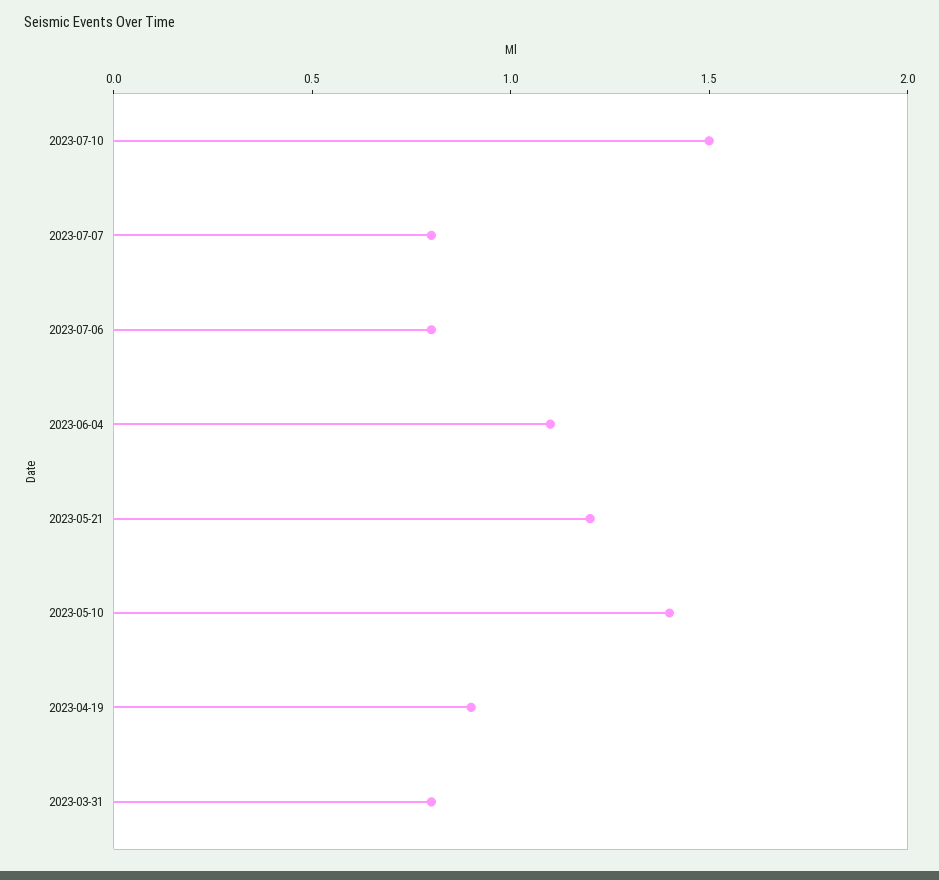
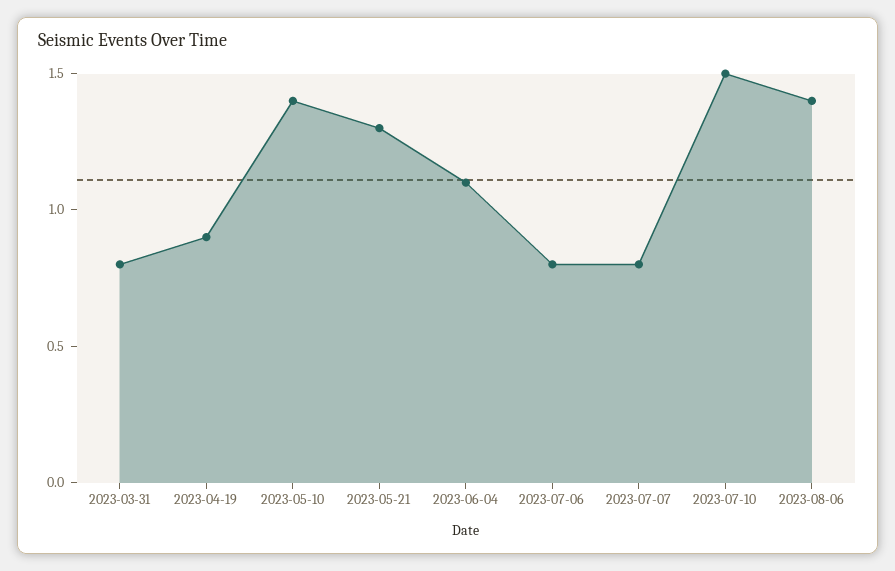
2023-05-21: 1.2 -> 1.3
2023-08-06: none -> 1.4

